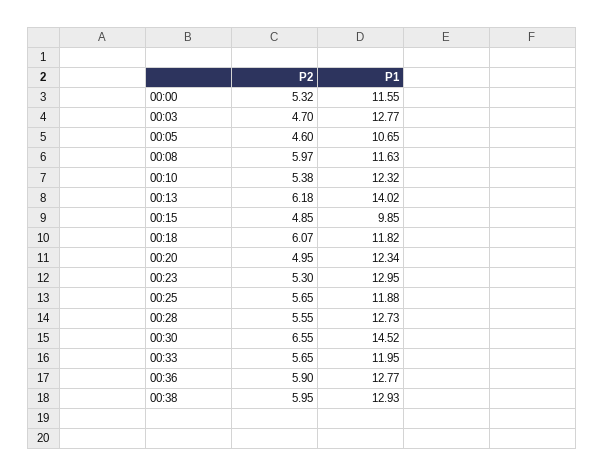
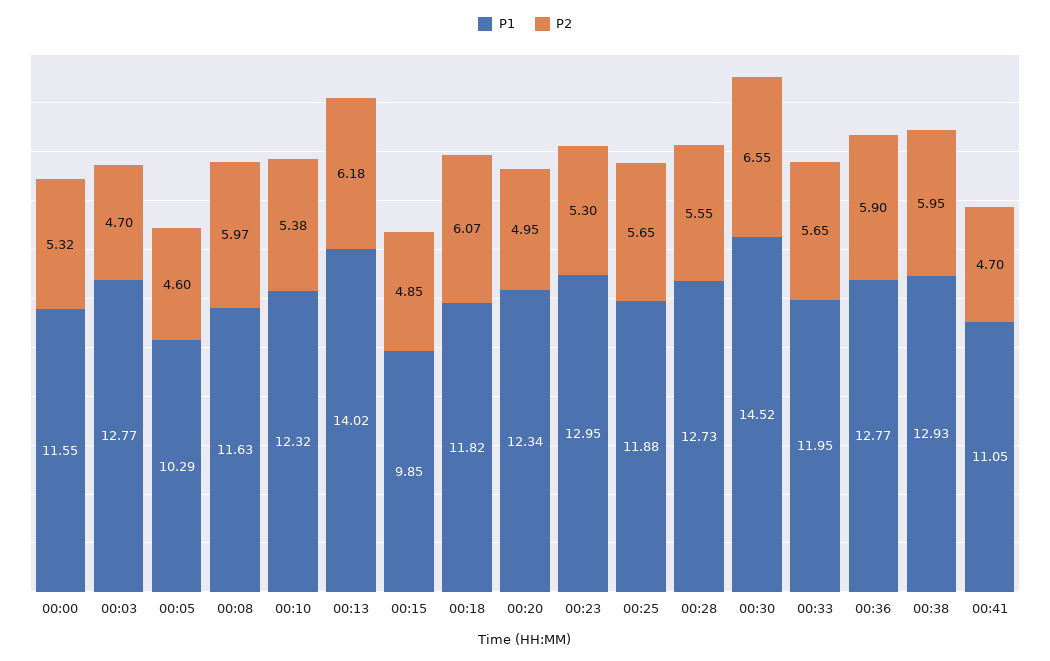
P1, 00:05: 10.65 -> 10.29
P1, 00:41: none -> 11.05
P2, 00:41: none -> 4.7

